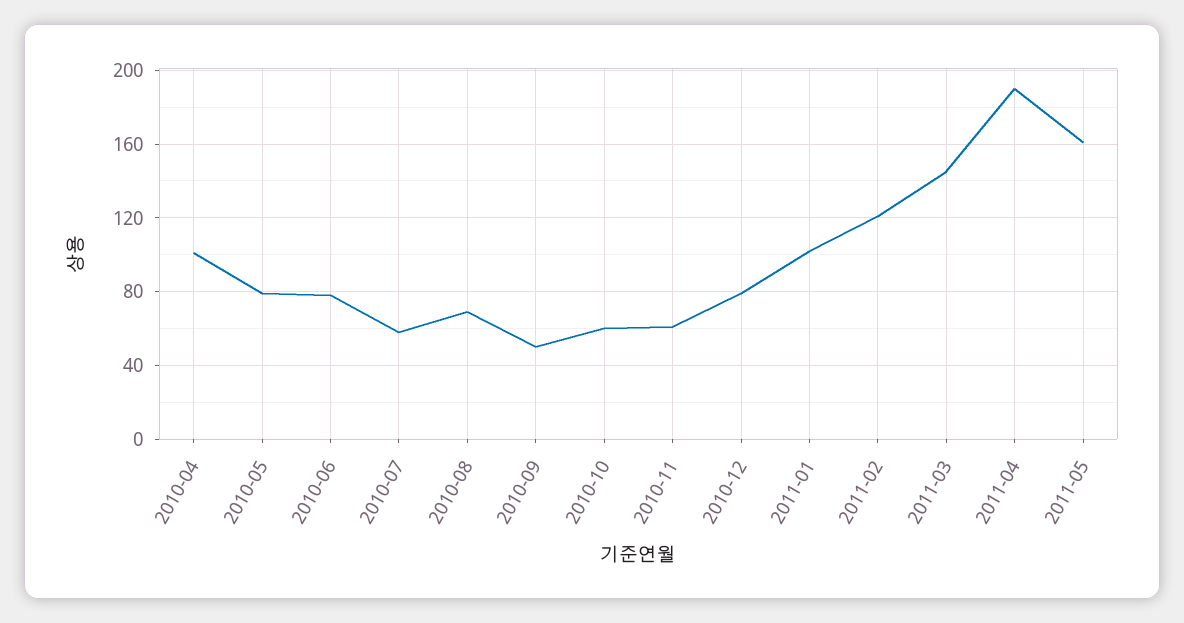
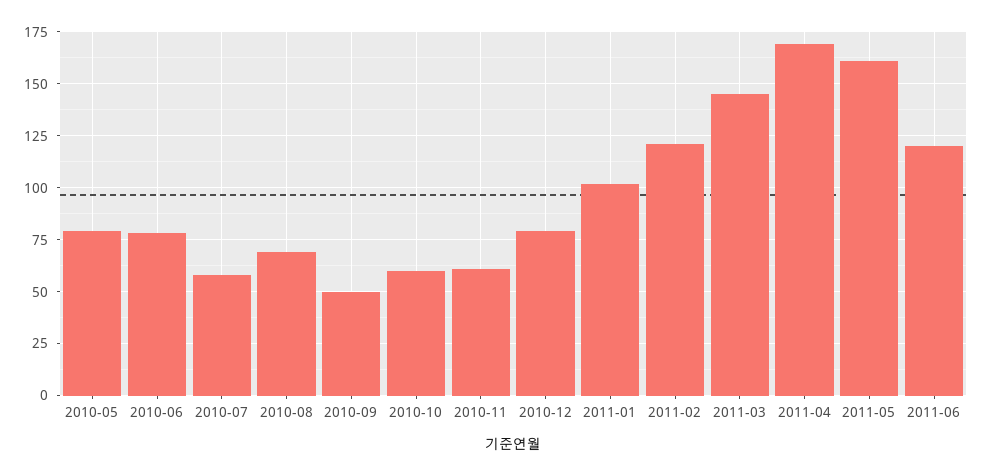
2010-04: 100 -> none
2011-04: 190 -> 170
2011-06: none -> 120

